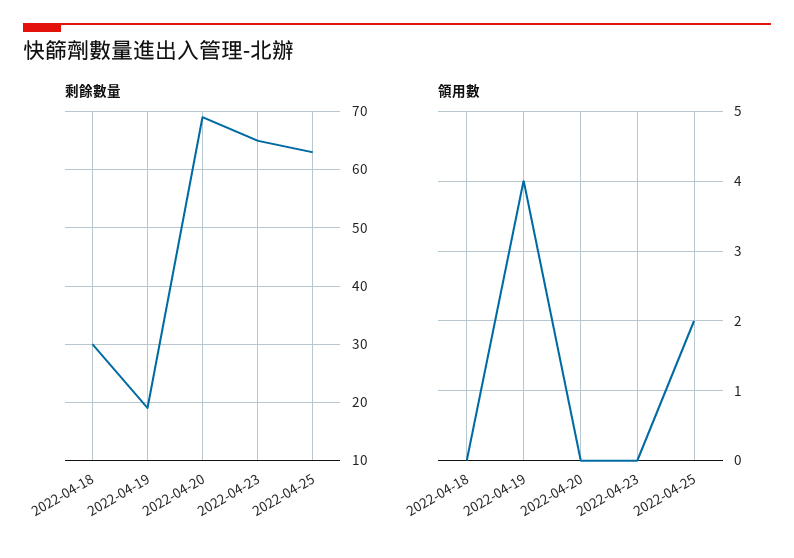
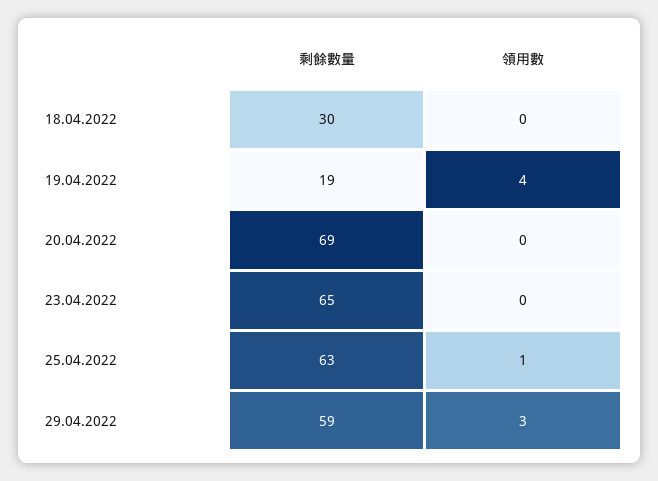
領用數, 2022-04-25: 2 -> 1
剩餘數量, 29.04.2022: none -> 59
領用數, 29.04.2022: none -> 3

